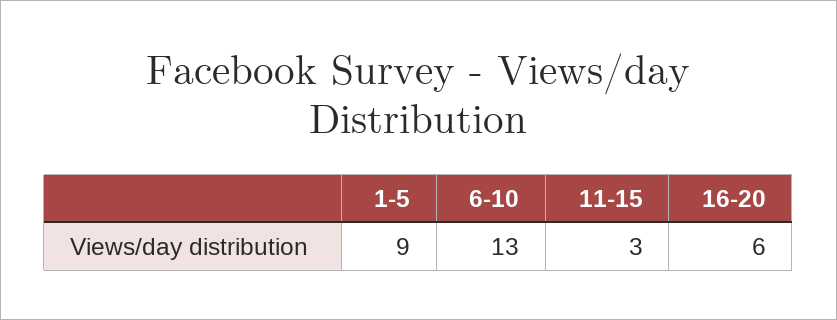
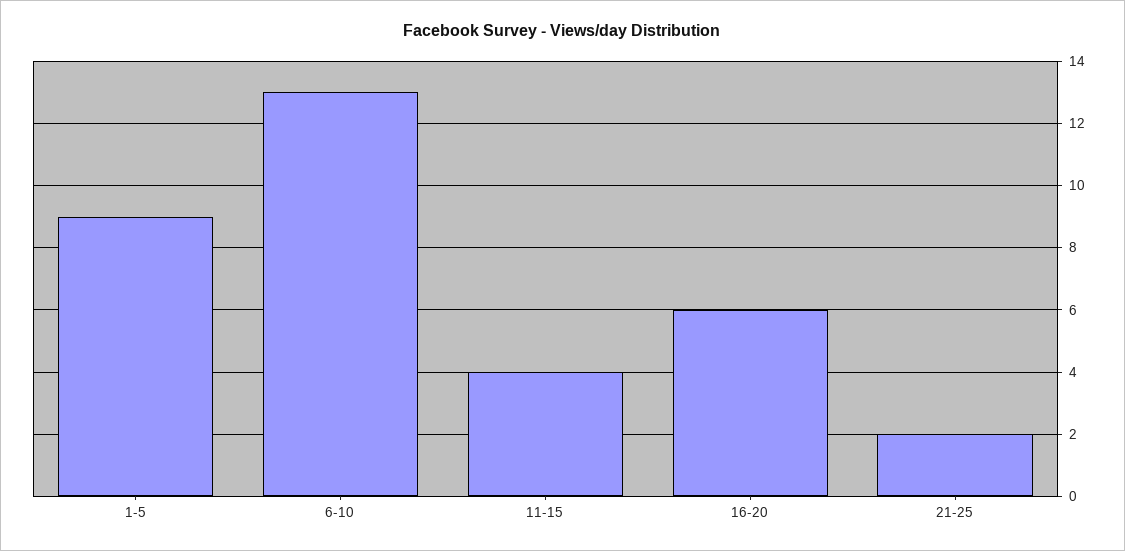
11-15: 3 -> 4
21-25: none -> 2

